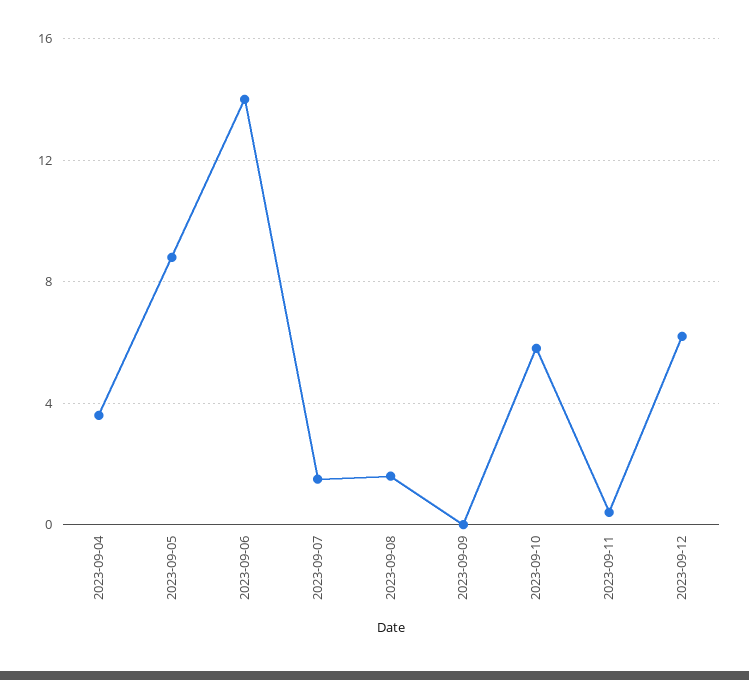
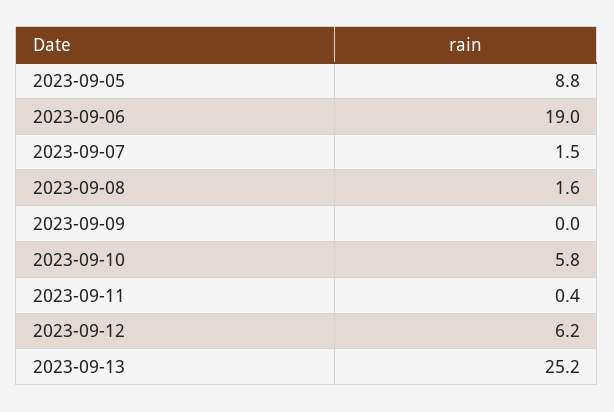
2023-09-04: 3.5 -> none
2023-09-06: 14 -> 19
2023-09-13: none -> 25.2

